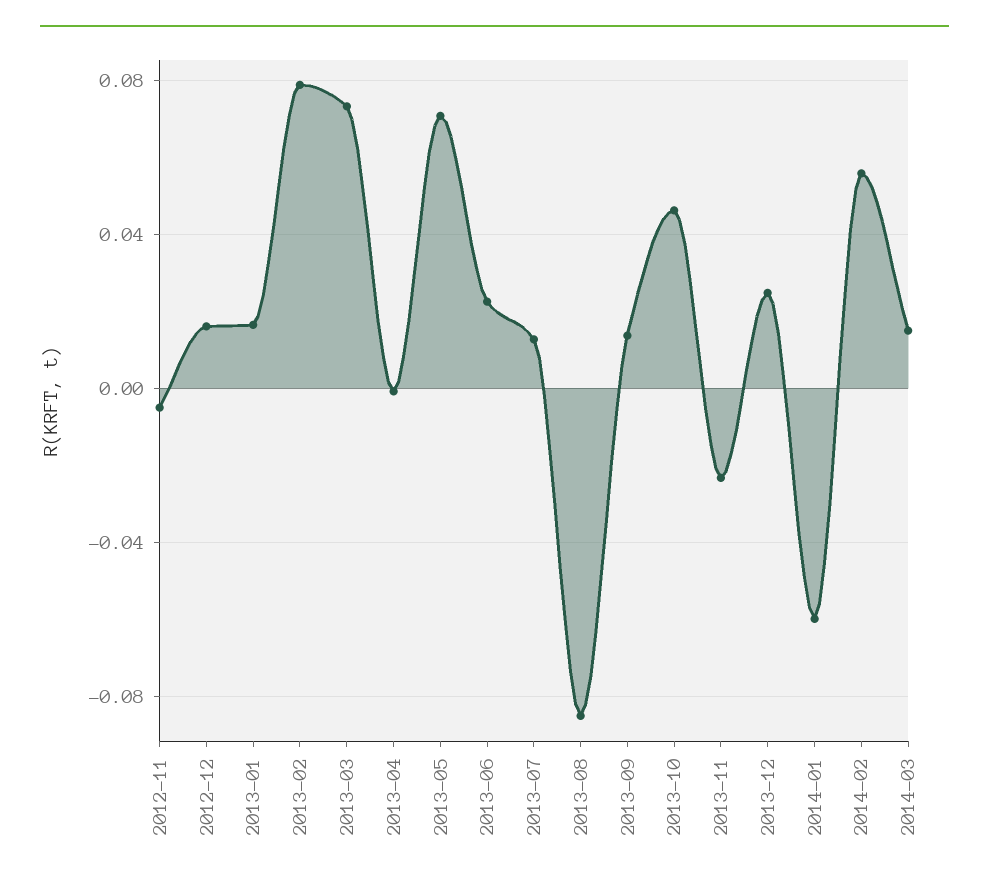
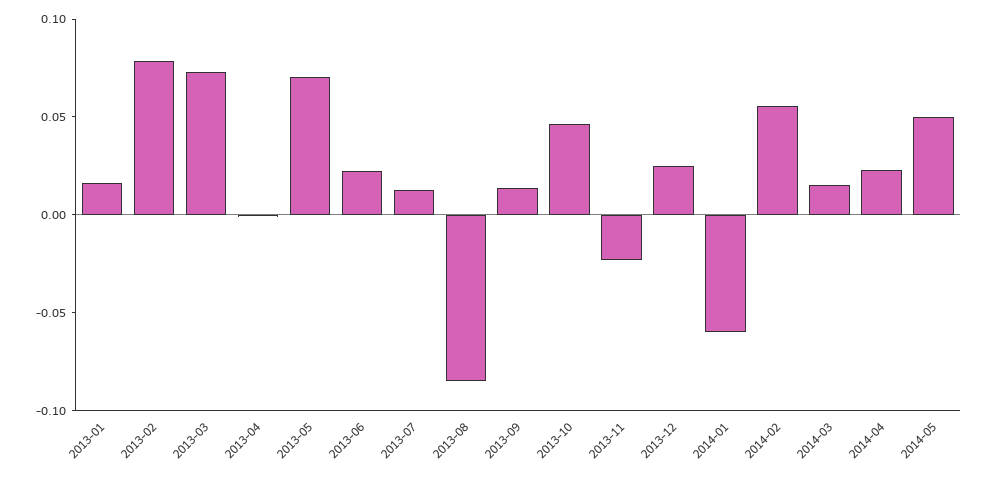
2012-11: -0.005 -> none
2012-12: 0.015 -> none
2014-04: none -> 0.02
2014-05: none -> 0.05

